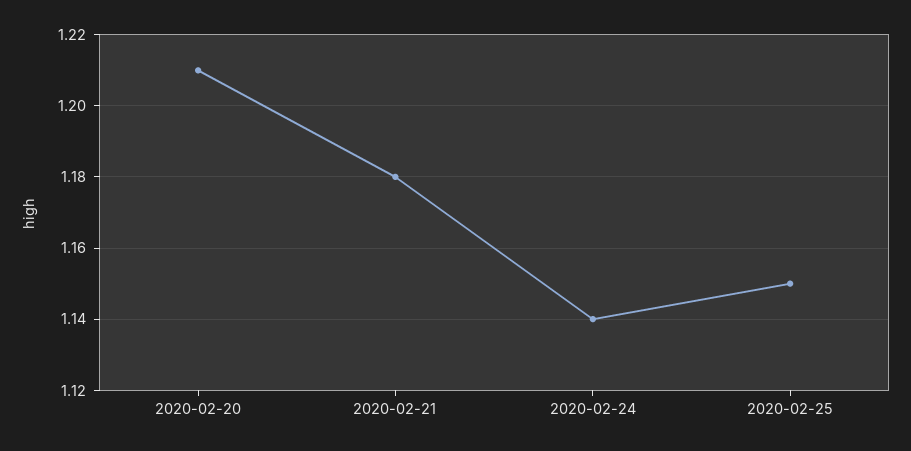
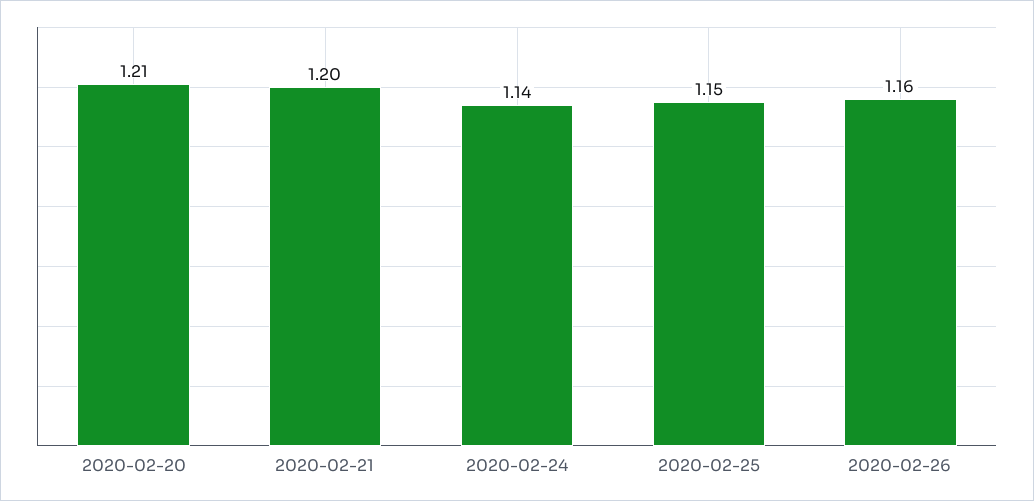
2020-02-21: 1.18 -> 1.2
2020-02-26: none -> 1.16

